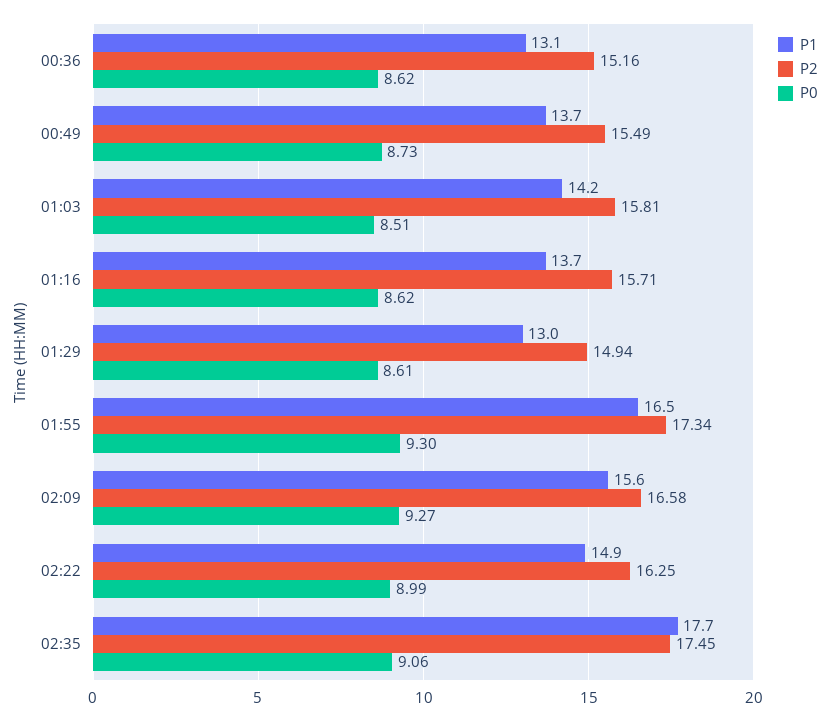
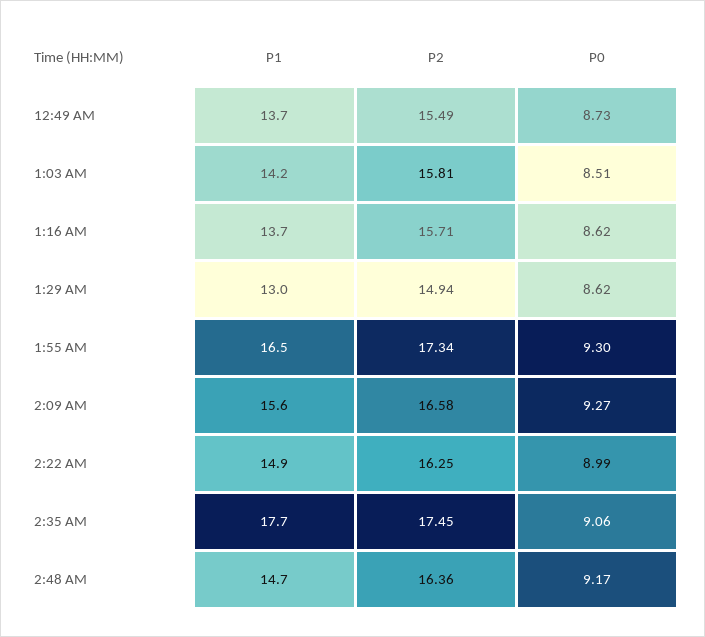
P1, 00:36: 13.1 -> none
P2, 00:36: 15.16 -> none
P0, 00:36: 8.62 -> none
P0, 01:29: 8.61 -> 8.62
P1, 2:48 AM: none -> 14.7
P2, 2:48 AM: none -> 16.36
P0, 2:48 AM: none -> 9.17

